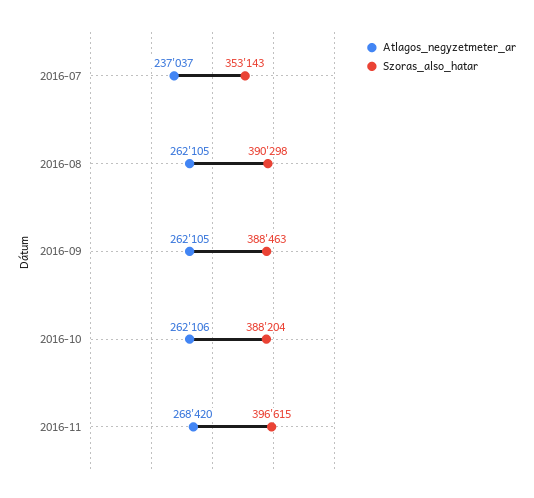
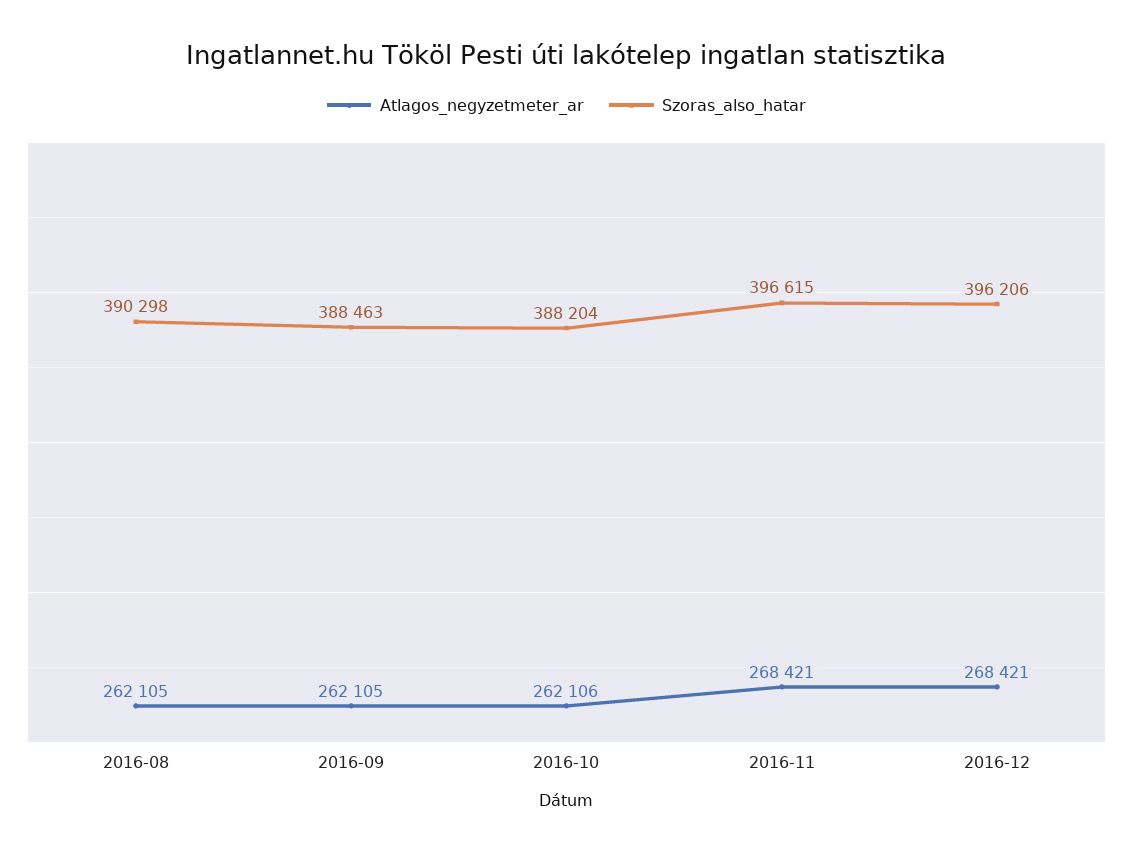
Atlagos_negyzetmeter_ar, 2016-07: 237037 -> none
Szoras_also_hatar, 2016-07: 353143 -> none
Atlagos_negyzetmeter_ar, 2016-11: 268420 -> 268421
Atlagos_negyzetmeter_ar, 2016-12: none -> 268421
Szoras_also_hatar, 2016-12: none -> 396206

